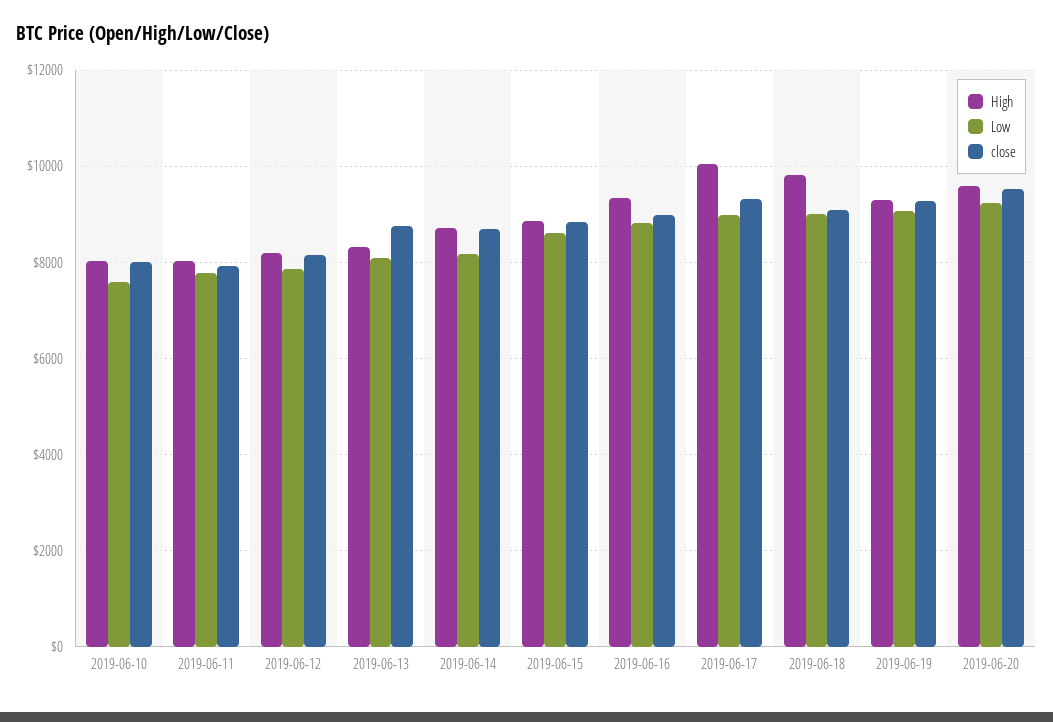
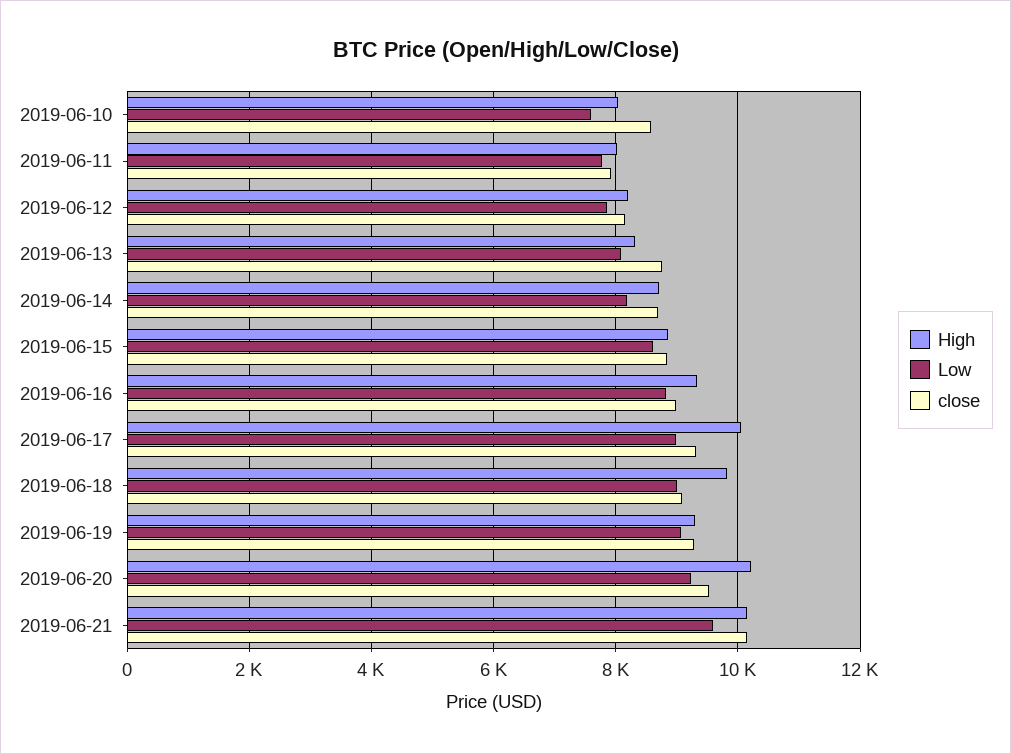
close, 2019-06-10: 8000 -> 8600
High, 2019-06-20: 9600 -> 10200
High, 2019-06-21: none -> 10200
Low, 2019-06-21: none -> 9600
close, 2019-06-21: none -> 10200

